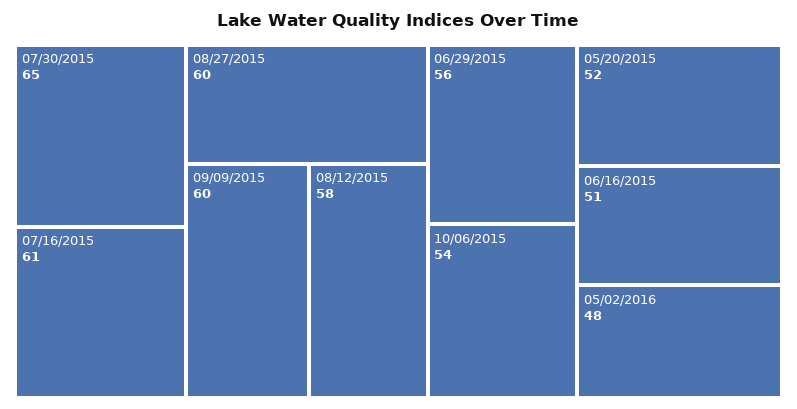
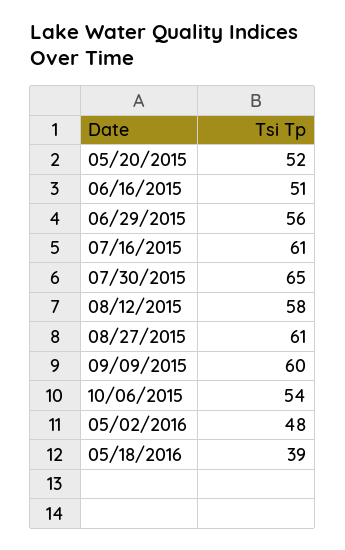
08/27/2015: 60 -> 61
05/18/2016: none -> 39

